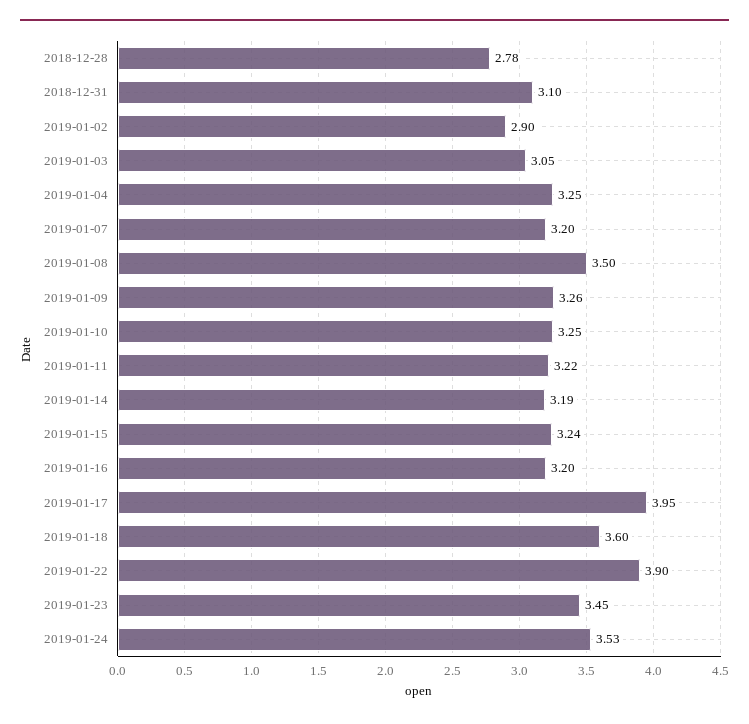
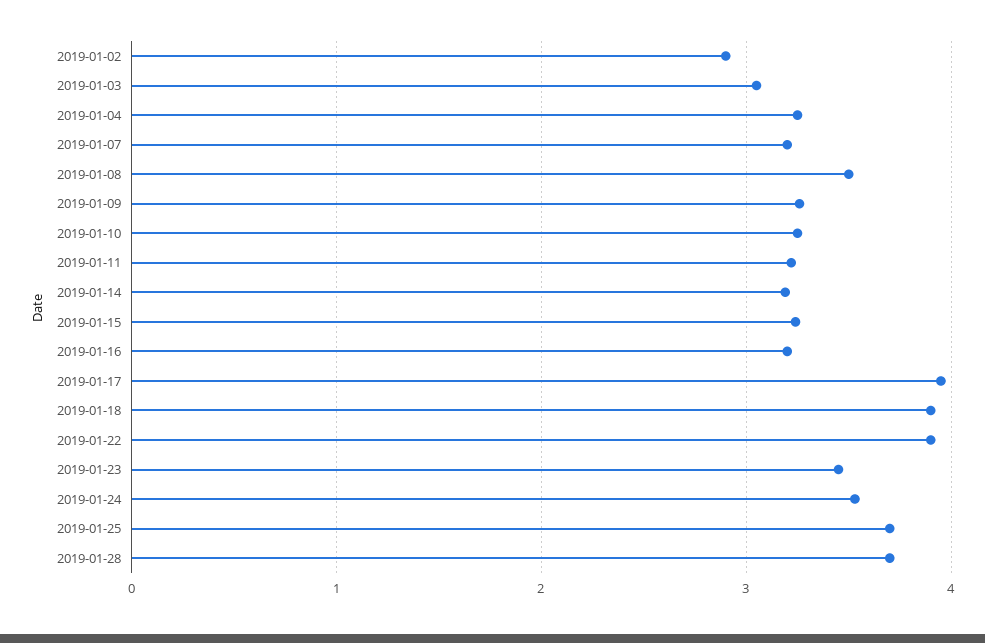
2018-12-28: 2.78 -> none
2018-12-31: 3.1 -> none
2019-01-18: 3.6 -> 3.9
2019-01-25: none -> 3.7
2019-01-28: none -> 3.7

